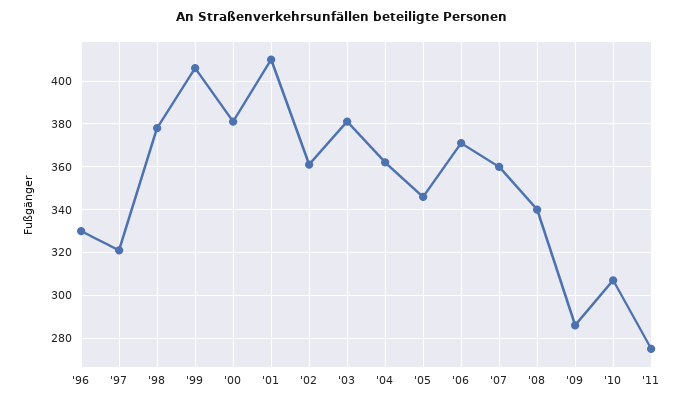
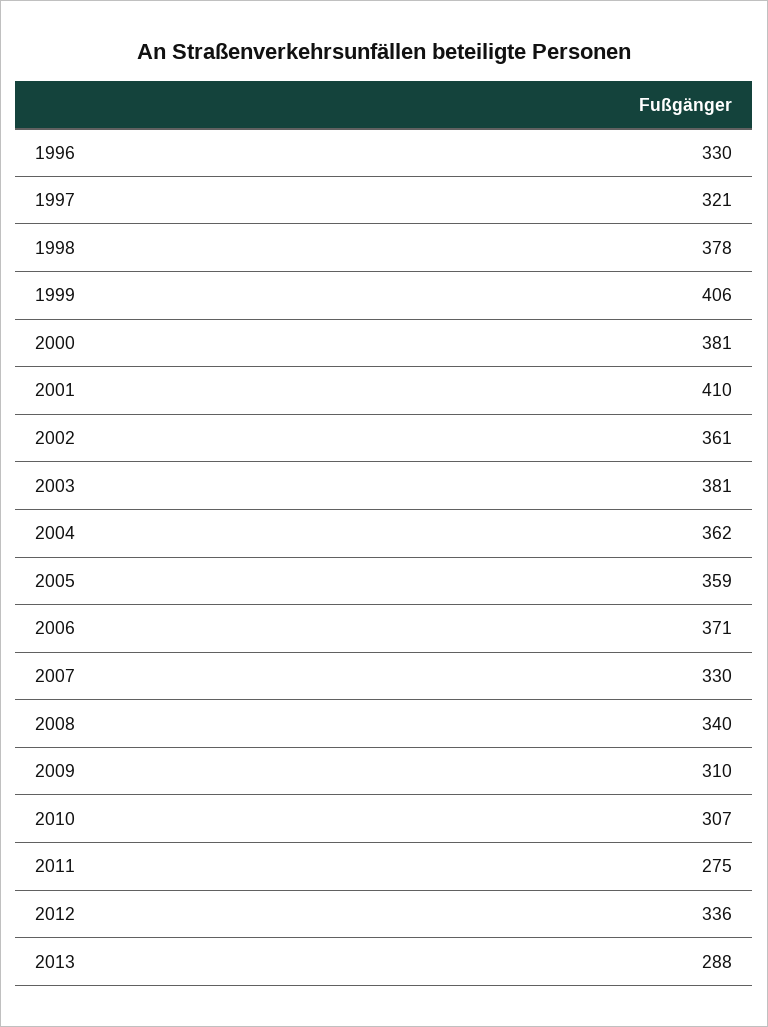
'05: 345 -> 359
'07: 360 -> 330
'09: 285 -> 310
2012: none -> 336
2013: none -> 288

